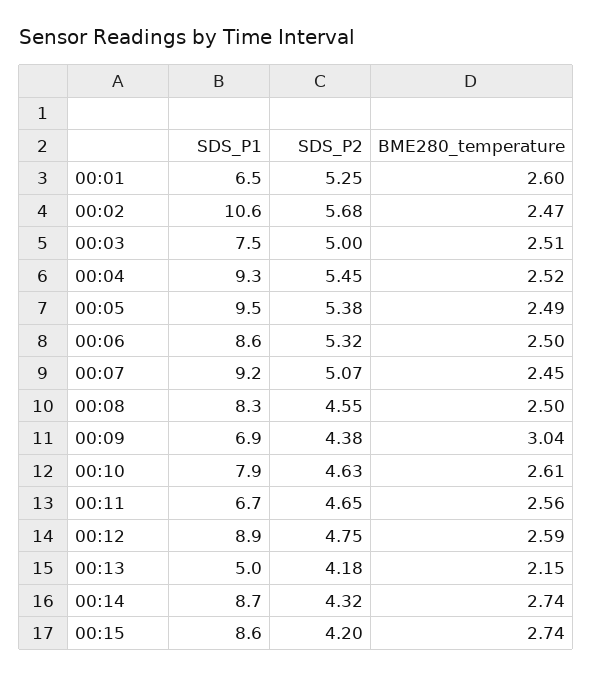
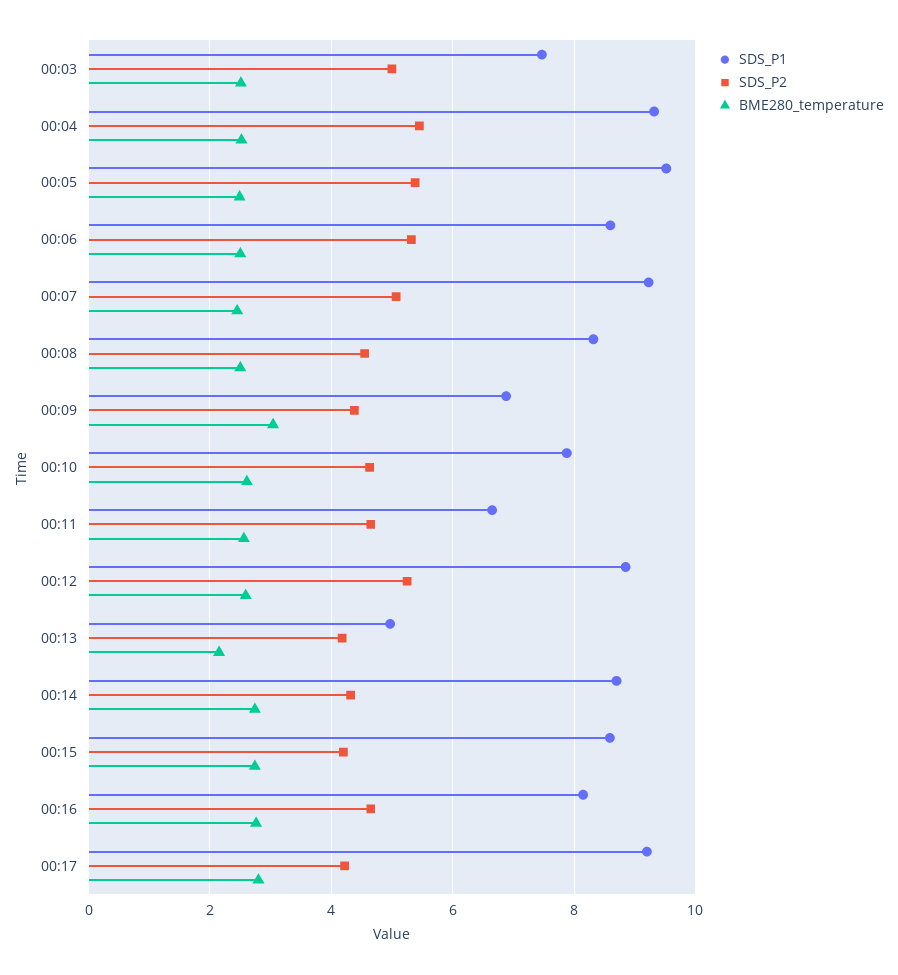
SDS_P1, 00:01: 6.5 -> none
SDS_P2, 00:01: 5.25 -> none
BME280_temperature, 00:01: 2.6 -> none
SDS_P1, 00:02: 10.6 -> none
SDS_P2, 00:02: 5.68 -> none
BME280_temperature, 00:02: 2.47 -> none
SDS_P2, 00:12: 4.75 -> 5.2
SDS_P1, 00:16: none -> 8.2
SDS_P2, 00:16: none -> 4.6
BME280_temperature, 00:16: none -> 2.8
SDS_P1, 00:17: none -> 9.2
SDS_P2, 00:17: none -> 4.2
BME280_temperature, 00:17: none -> 2.8

